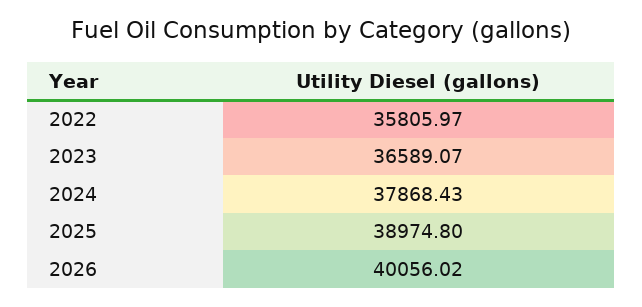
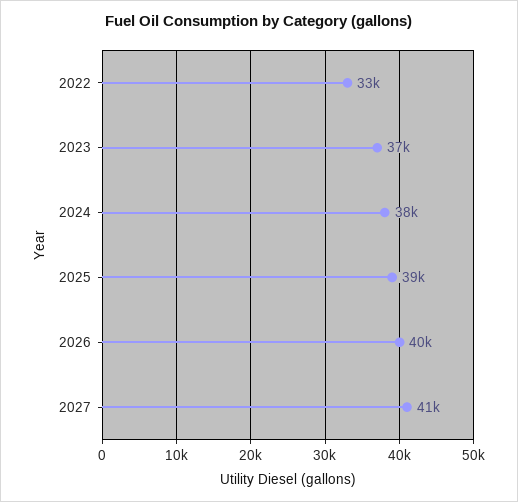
2022: 35805.97 -> 33000
2027: none -> 41000

